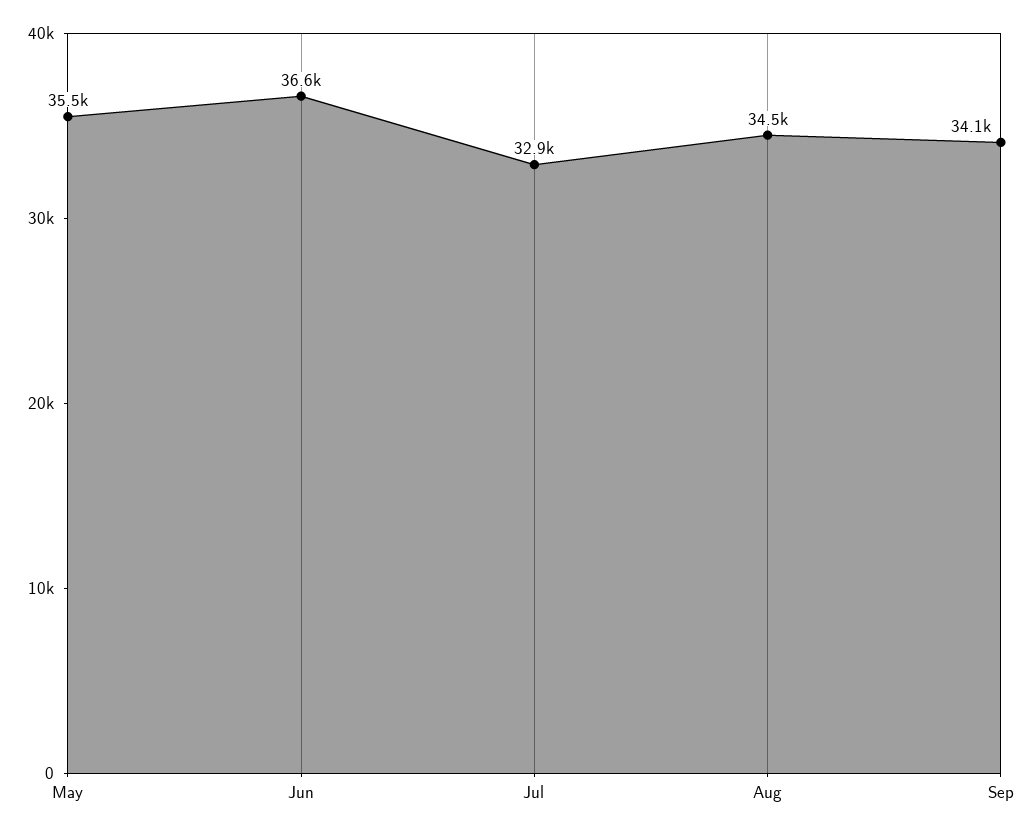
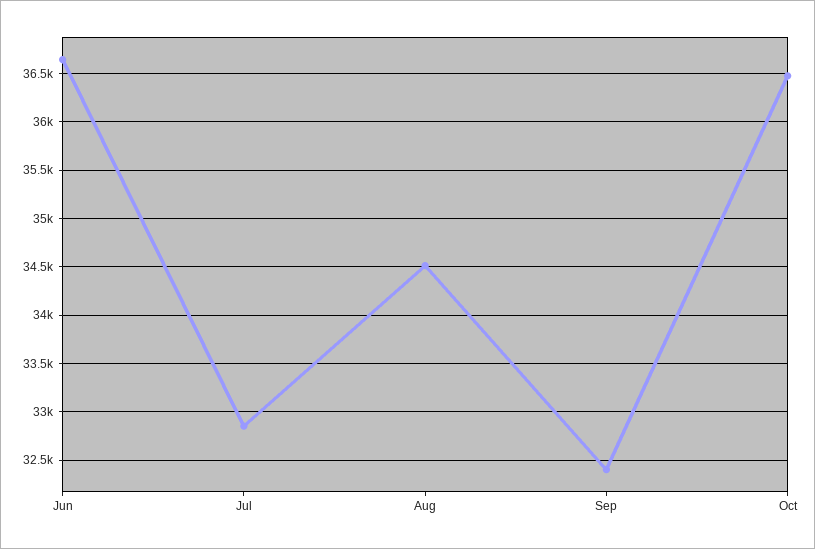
May: 35500 -> none
Sep: 34100 -> 32400
Oct: none -> 36500

